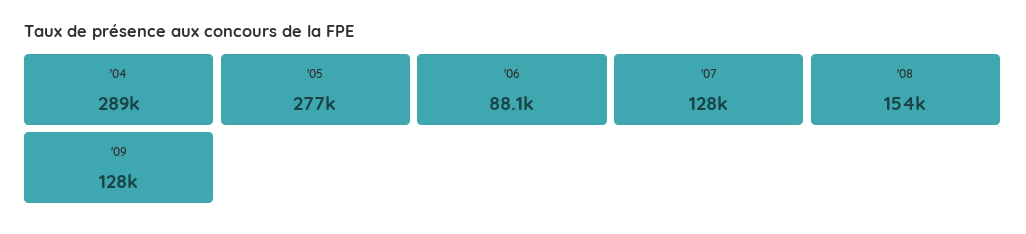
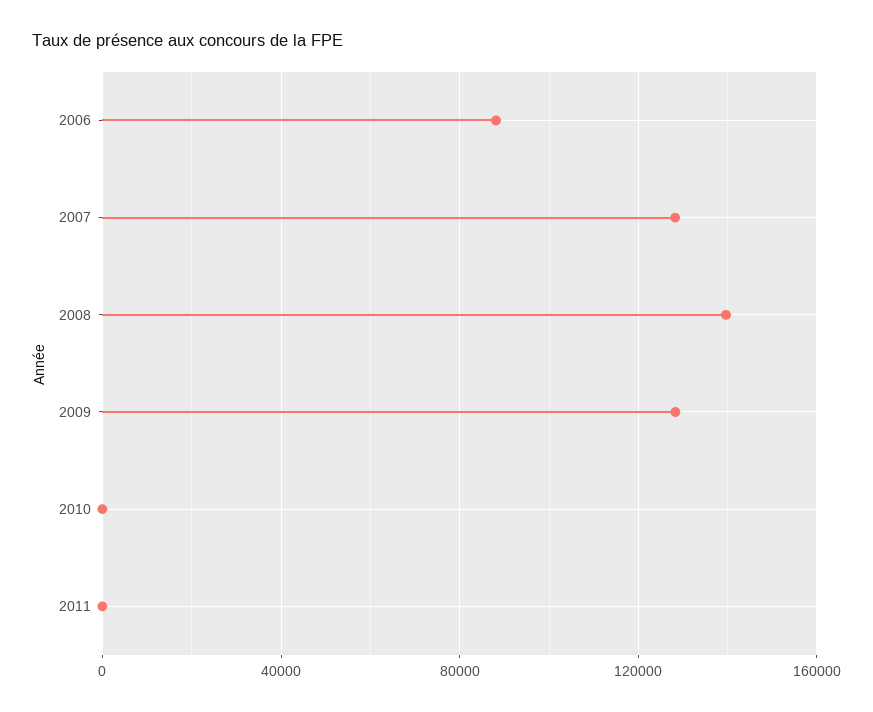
'04: 289000 -> none
'05: 277000 -> none
'08: 154000 -> 140000
2010: none -> 0
2011: none -> 0

